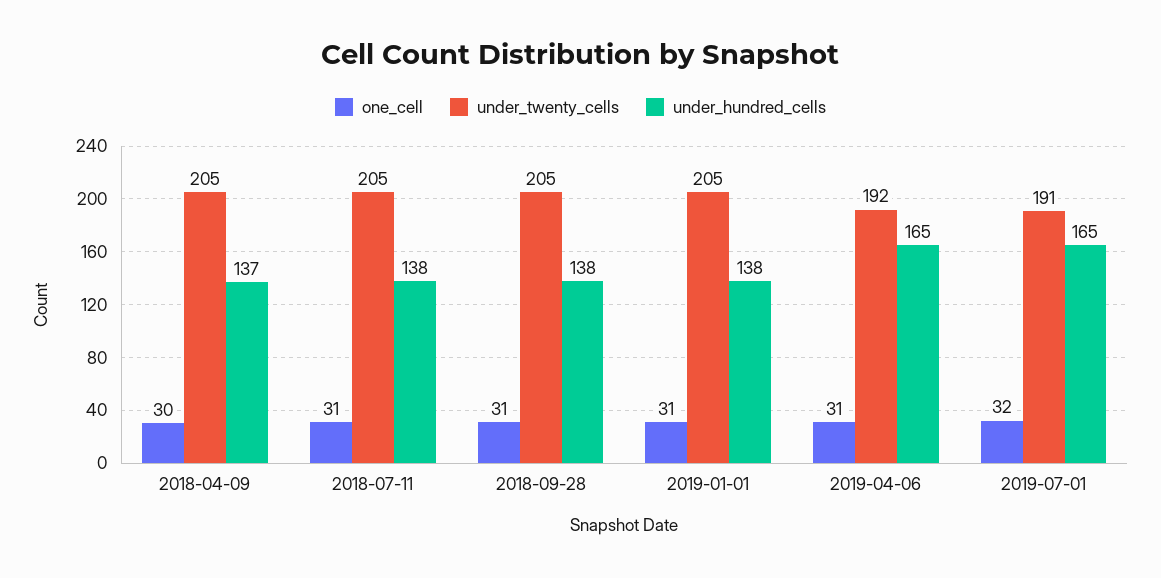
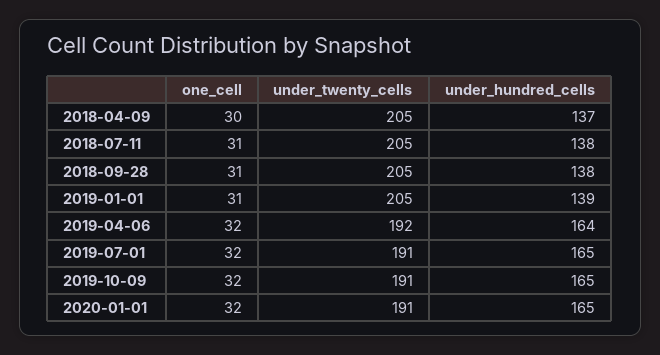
under_hundred_cells, 2019-01-01: 138 -> 139
one_cell, 2019-04-06: 31 -> 32
under_hundred_cells, 2019-04-06: 165 -> 164
one_cell, 2019-10-09: none -> 32
under_twenty_cells, 2019-10-09: none -> 191
under_hundred_cells, 2019-10-09: none -> 165
one_cell, 2020-01-01: none -> 32
under_twenty_cells, 2020-01-01: none -> 191
under_hundred_cells, 2020-01-01: none -> 165

